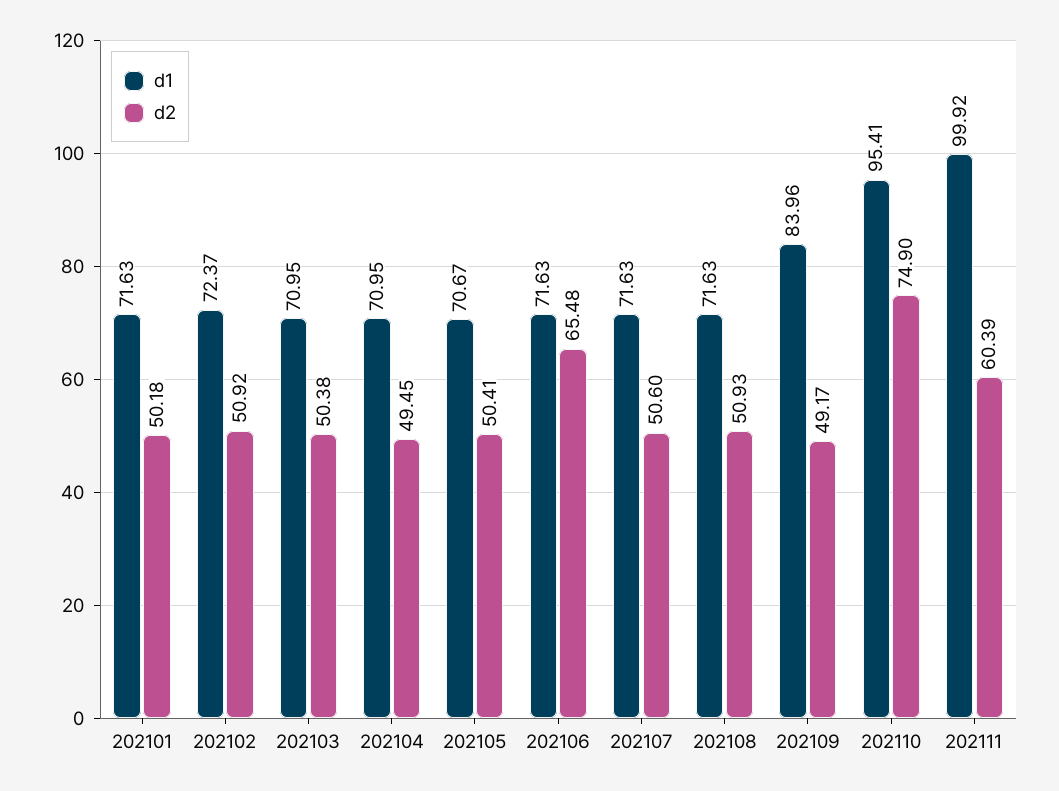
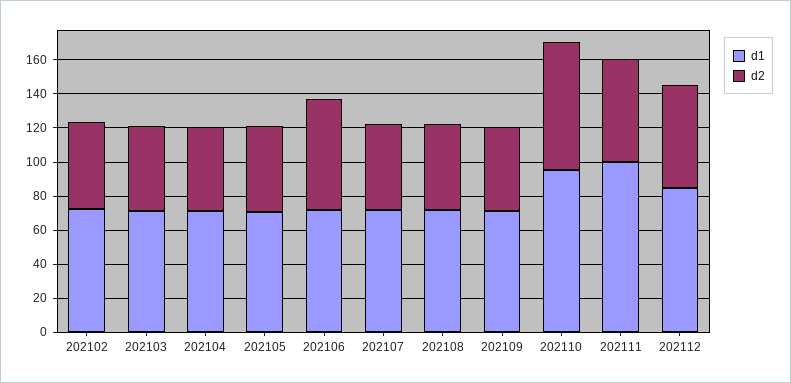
d1, 202101: 71.63 -> none
d2, 202101: 50.18 -> none
d1, 202109: 83.96 -> 70
d1, 202112: none -> 85
d2, 202112: none -> 60

